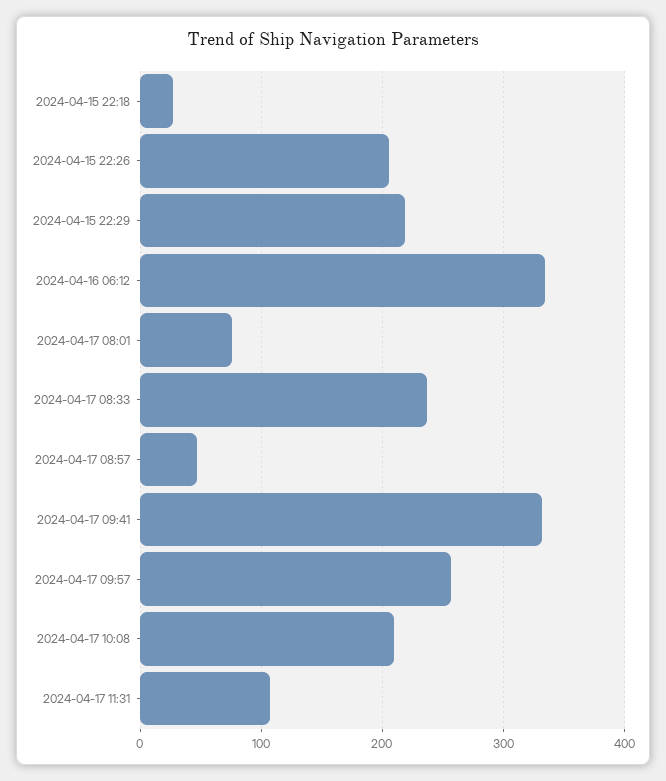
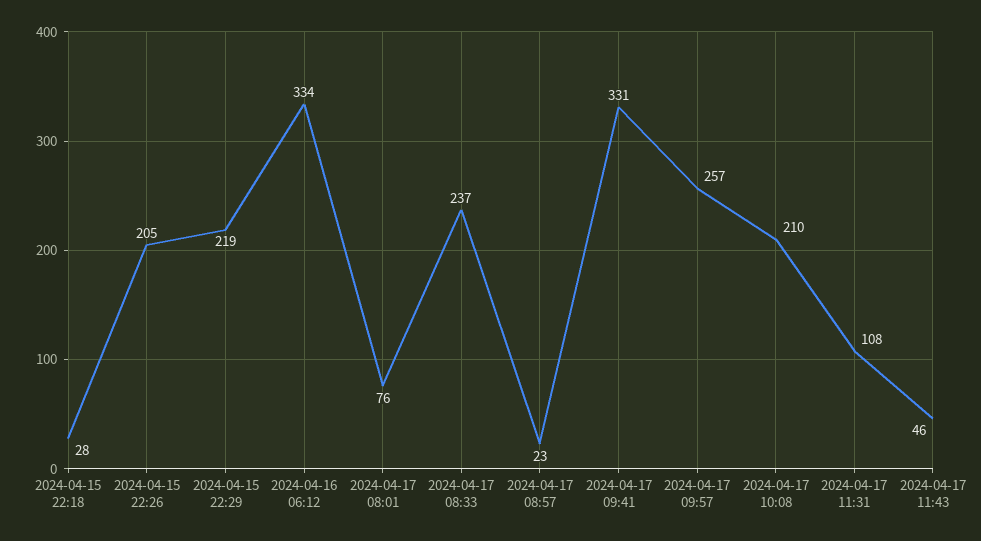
2024-04-17 08:57: 50 -> 23
2024-04-17 11:43: none -> 46

